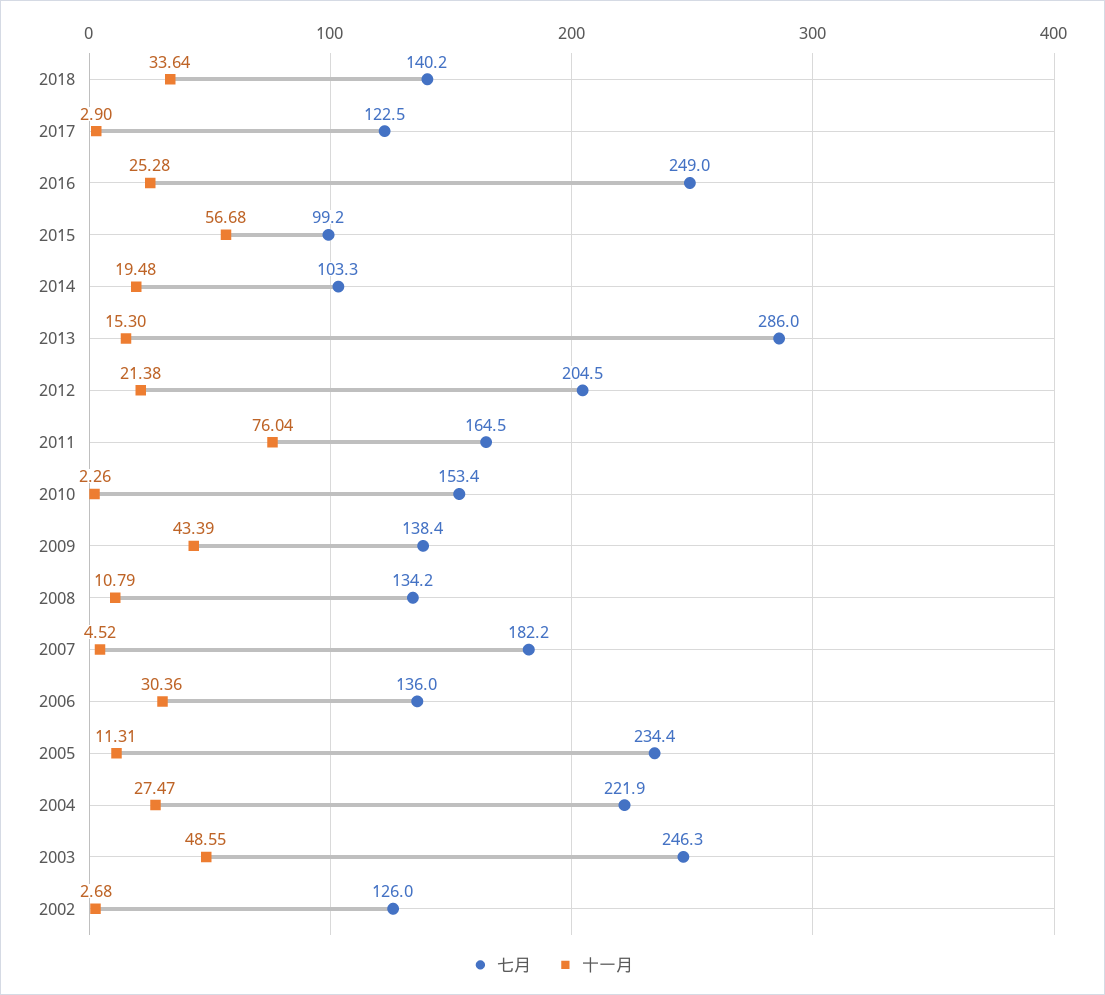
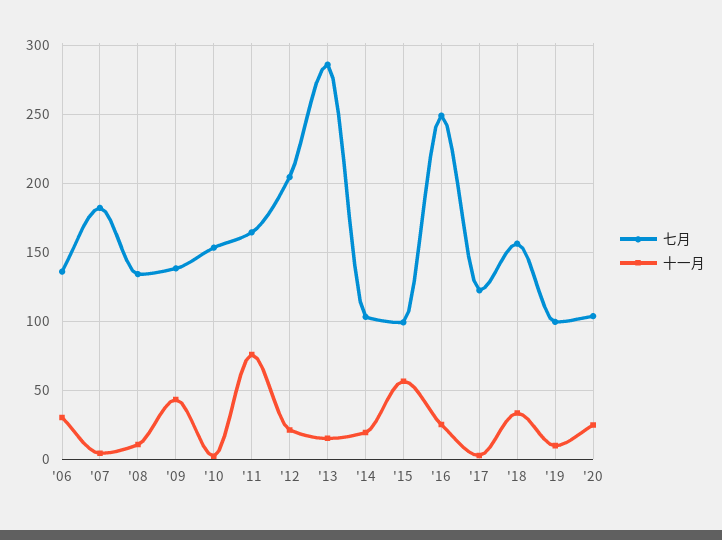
七月, 2018: 140.2 -> 155
七月, 2005: 234.4 -> none
十一月, 2005: 11.31 -> none
七月, 2004: 221.9 -> none
十一月, 2004: 27.47 -> none
七月, 2003: 246.3 -> none
十一月, 2003: 48.55 -> none
七月, 2002: 126 -> none
十一月, 2002: 2.68 -> none
七月, '19: none -> 100
十一月, '19: none -> 10
七月, '20: none -> 105
十一月, '20: none -> 25

